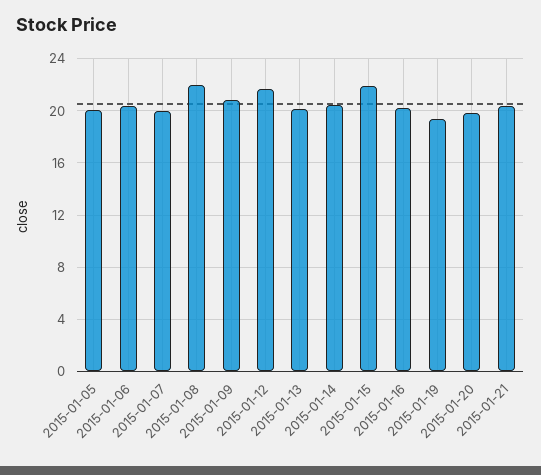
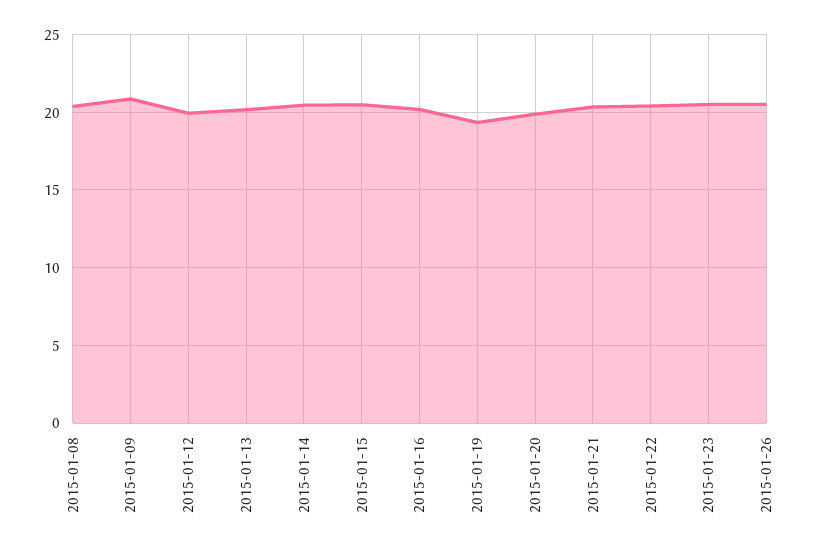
2015-01-05: 20 -> none
2015-01-06: 20.5 -> none
2015-01-07: 20 -> none
2015-01-08: 22 -> 20.5
2015-01-12: 21.5 -> 20
2015-01-15: 22 -> 20.5
2015-01-22: none -> 20.5
2015-01-23: none -> 20.5
2015-01-26: none -> 20.5

